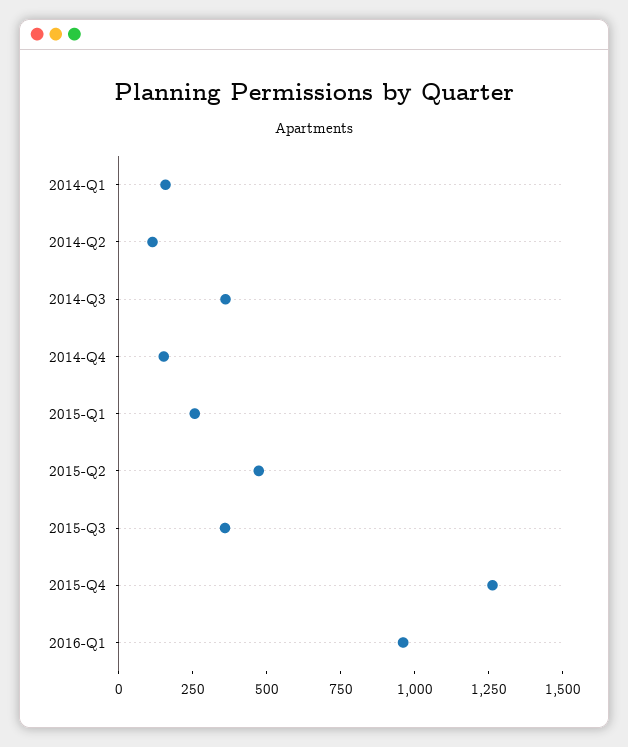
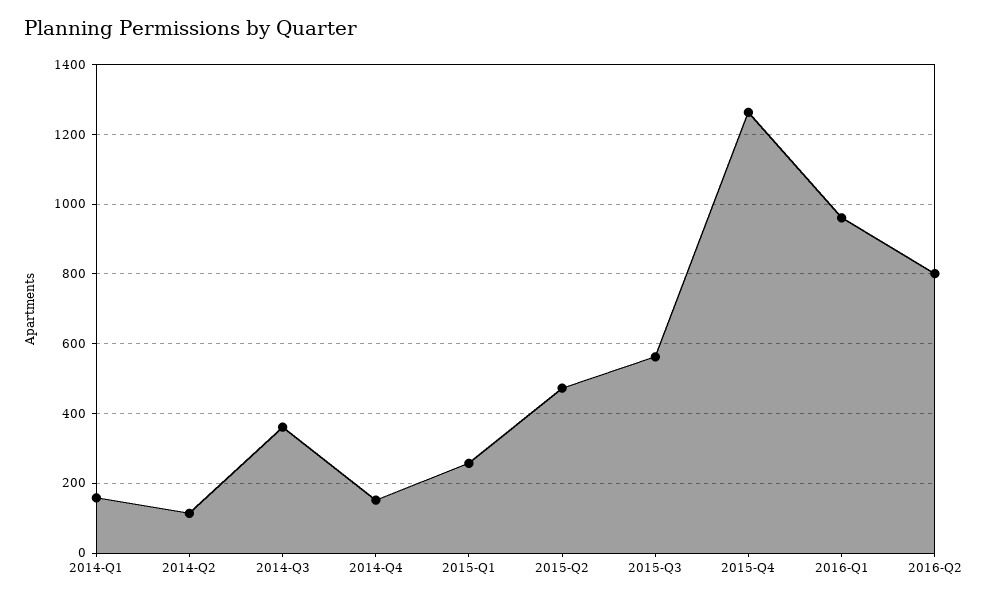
2015-Q3: 350 -> 560
2016-Q2: none -> 800

